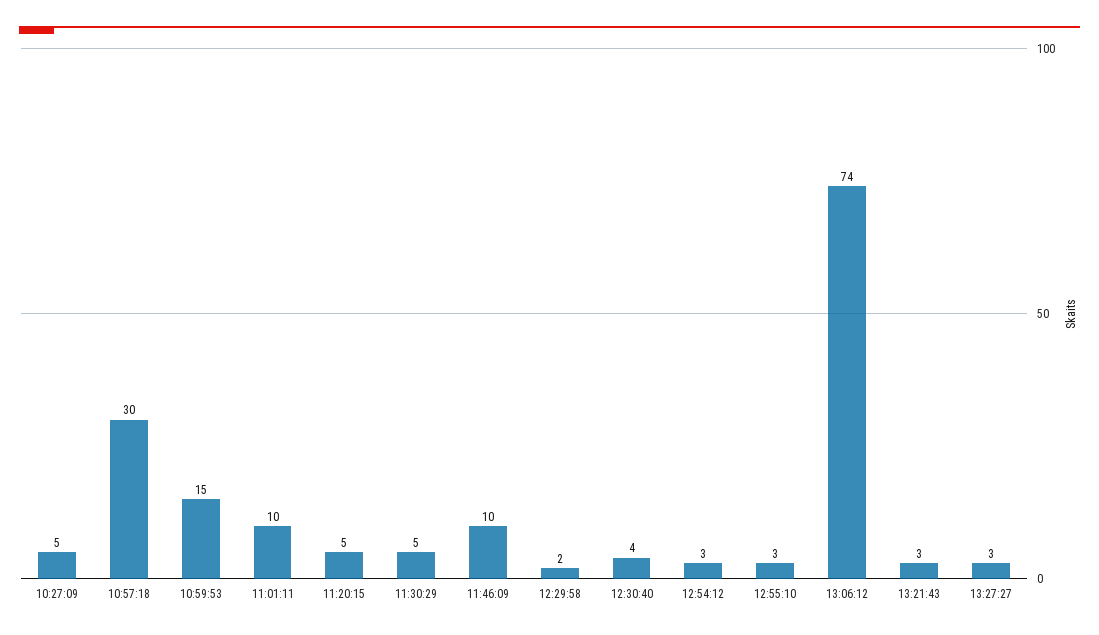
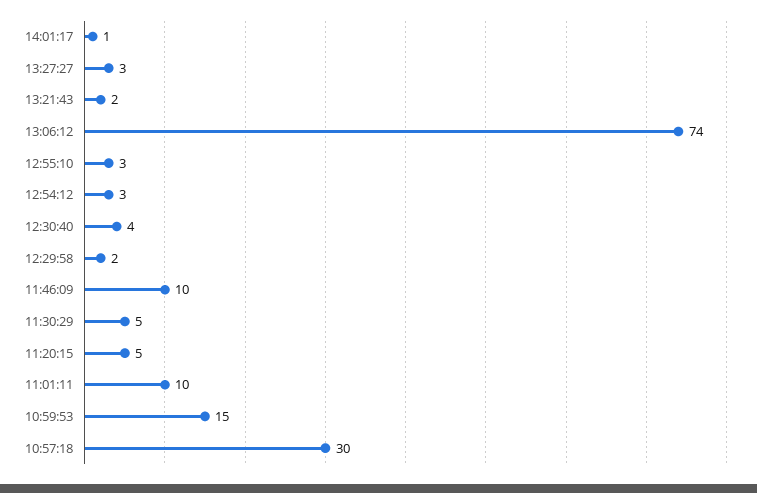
10:27:09: 5 -> none
13:21:43: 3 -> 2
14:01:17: none -> 1

